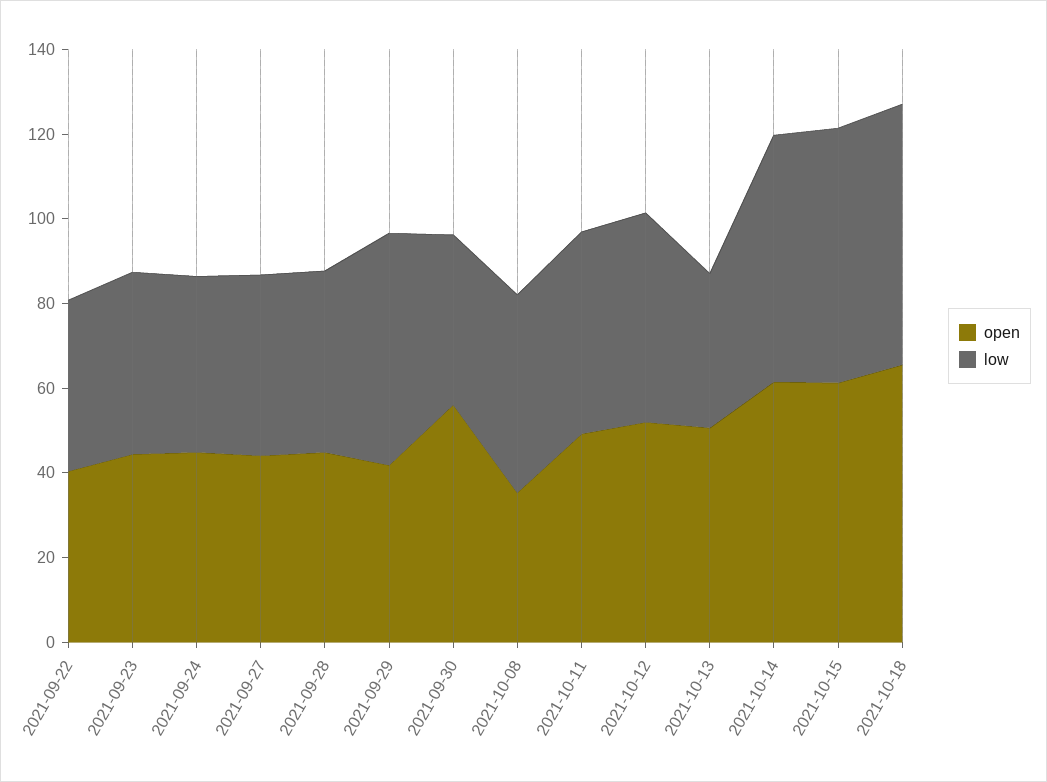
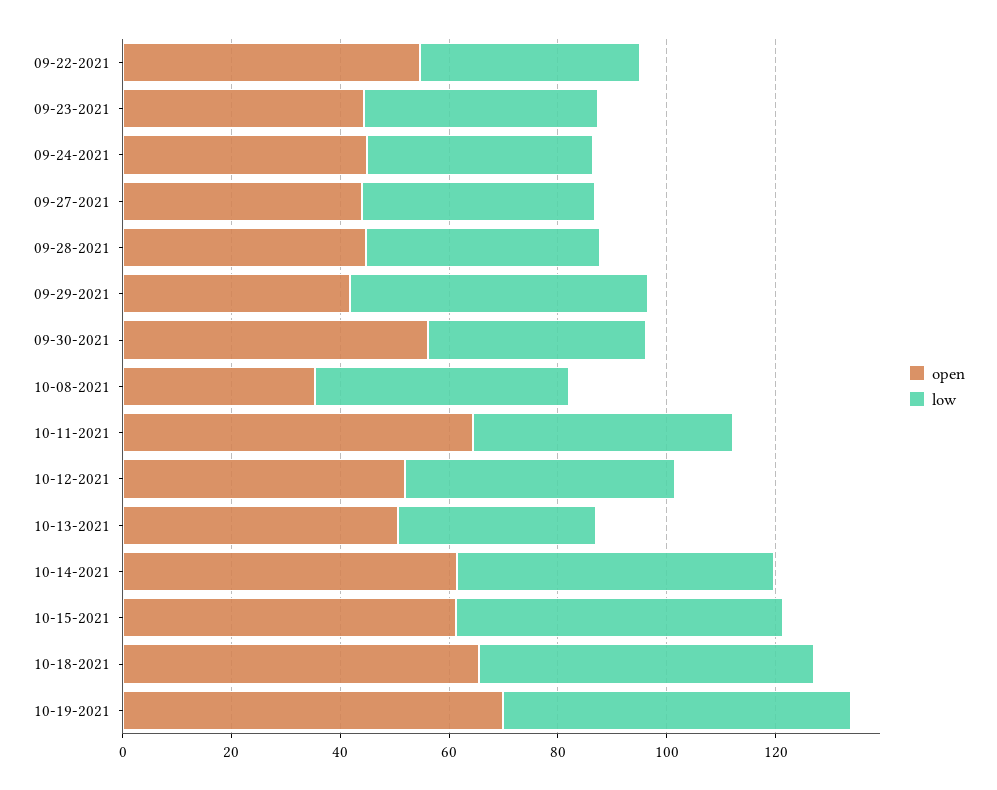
open, 2021-09-22: 40 -> 55
open, 2021-10-11: 50 -> 65
open, 10-19-2021: none -> 70
low, 10-19-2021: none -> 65

